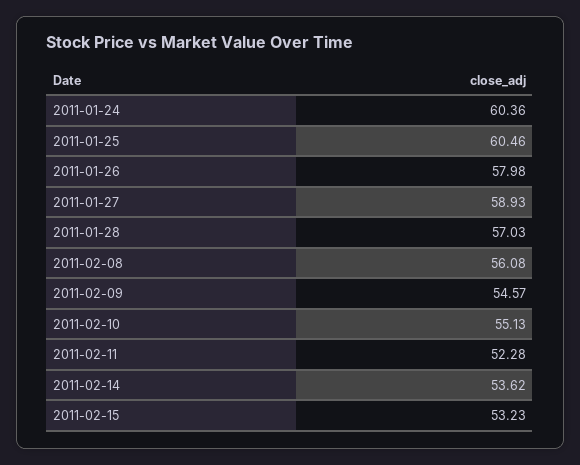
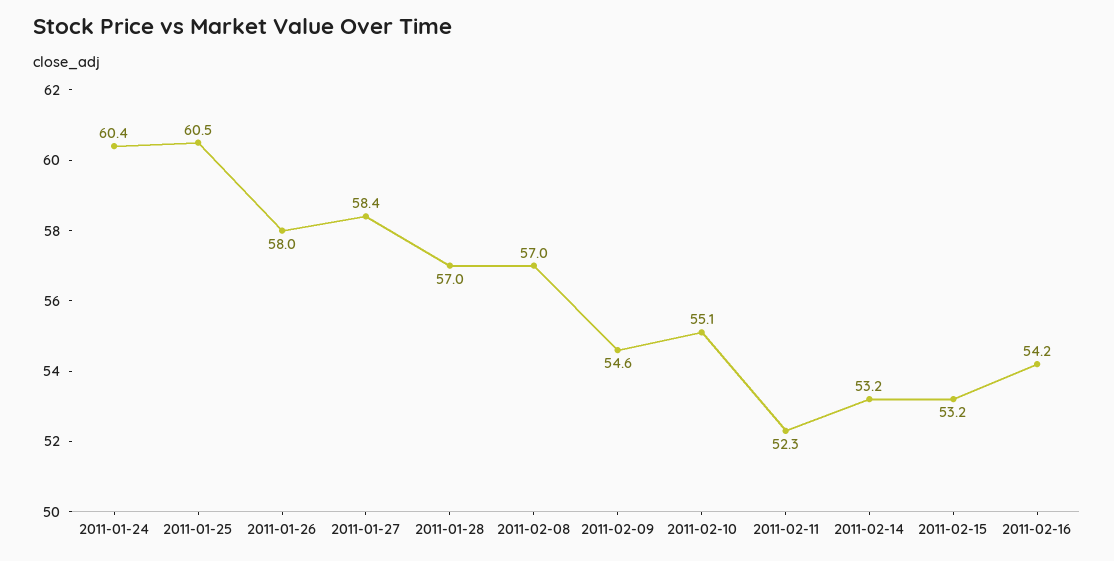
2011-01-27: 58.93 -> 58.4
2011-02-08: 56.08 -> 57
2011-02-14: 53.62 -> 53.2
2011-02-16: none -> 54.2

